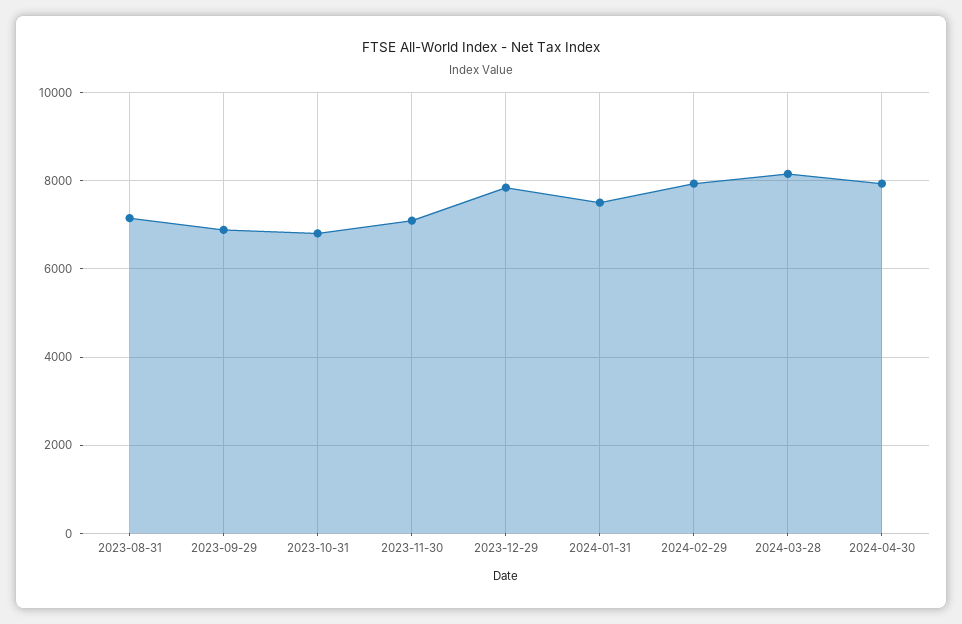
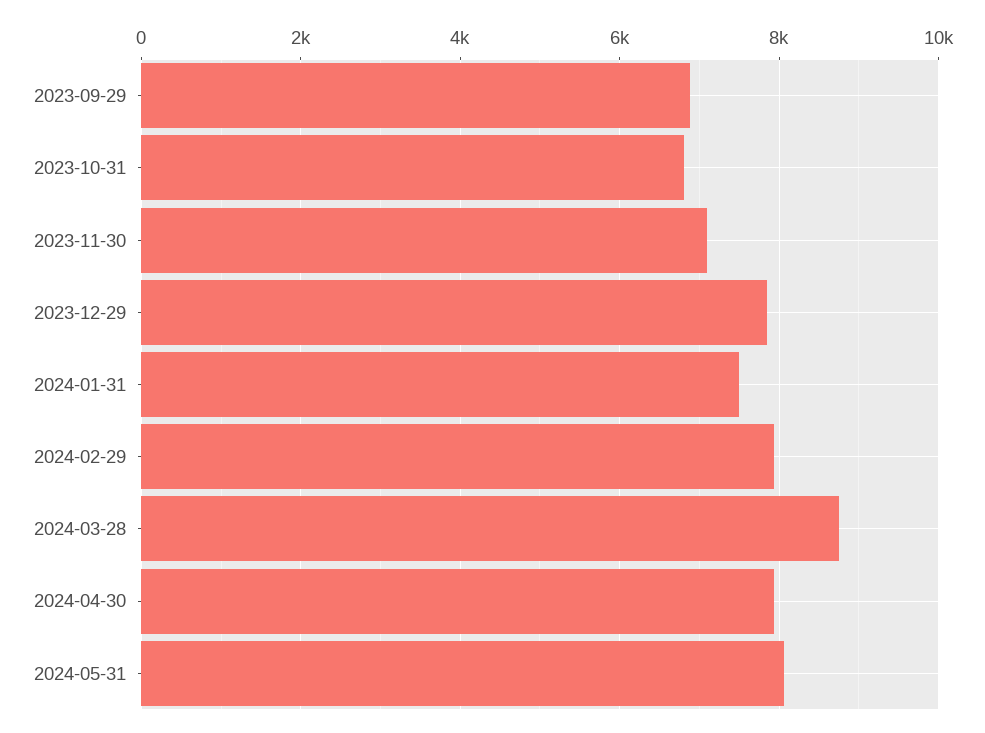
2023-08-31: 7200 -> none
2024-03-28: 8200 -> 8800
2024-05-31: none -> 8000

